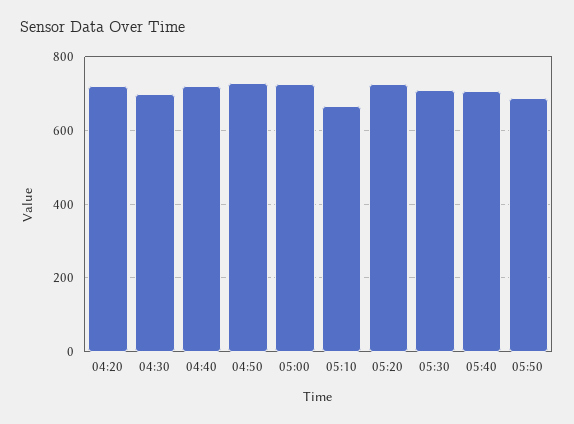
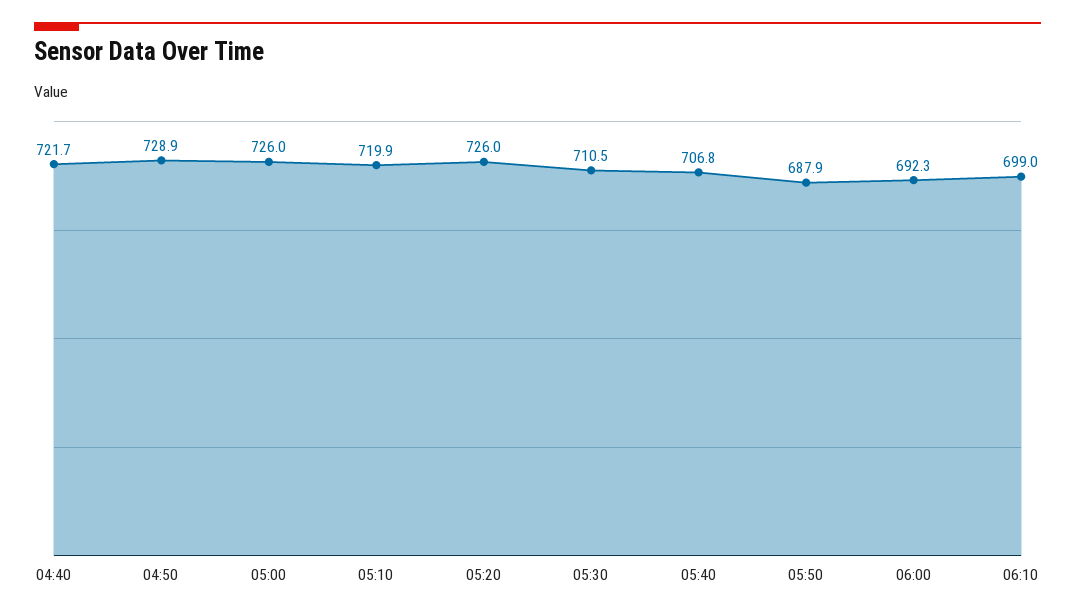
04:20: 720 -> none
04:30: 700 -> none
05:10: 660 -> 719.9
06:00: none -> 692.3
06:10: none -> 699

